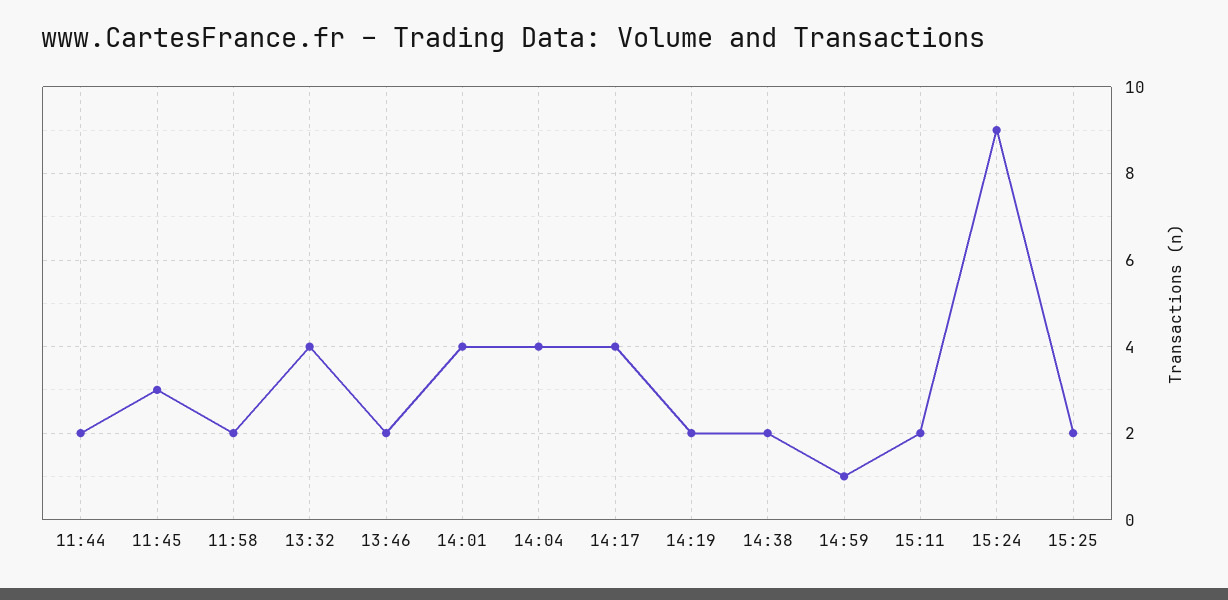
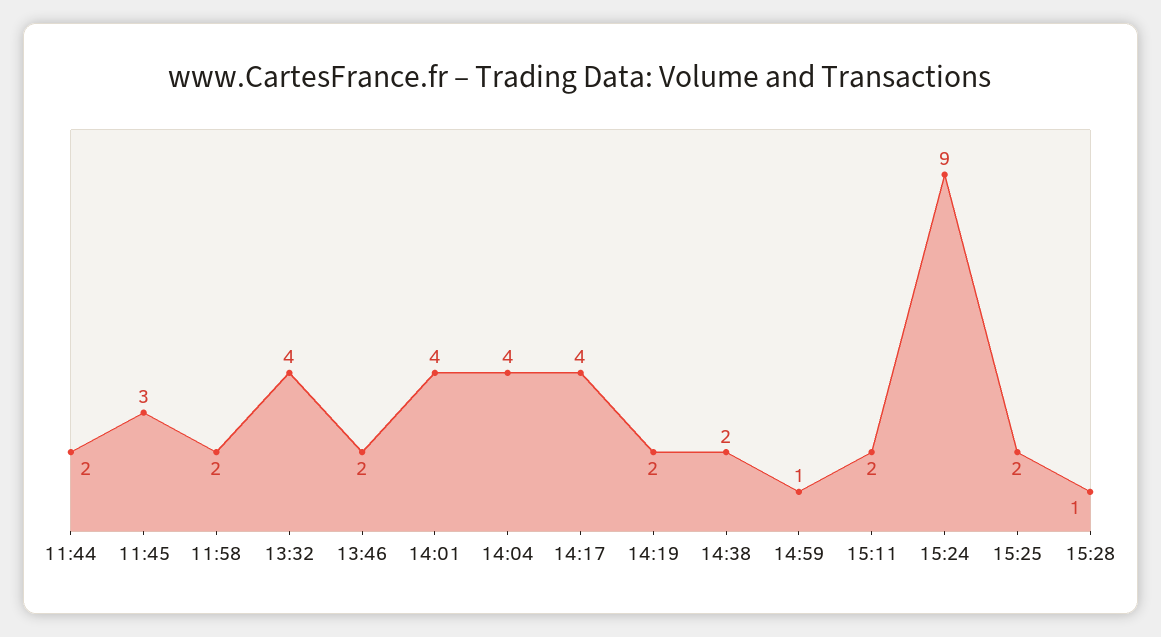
15:28: none -> 1

